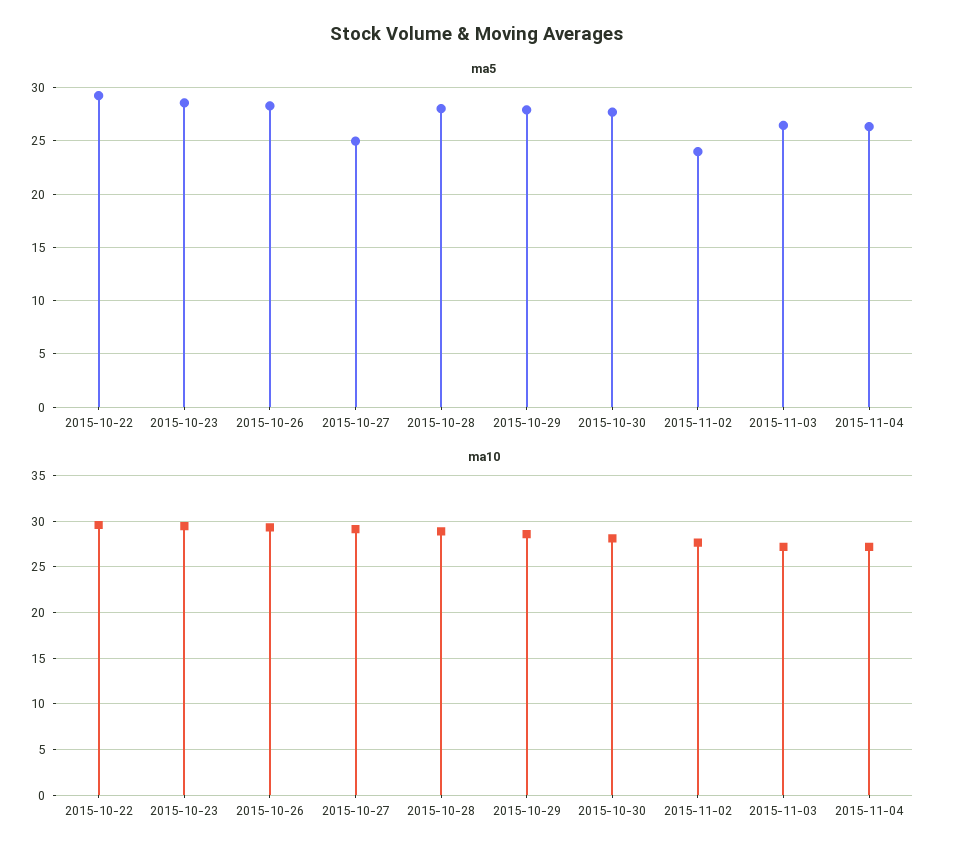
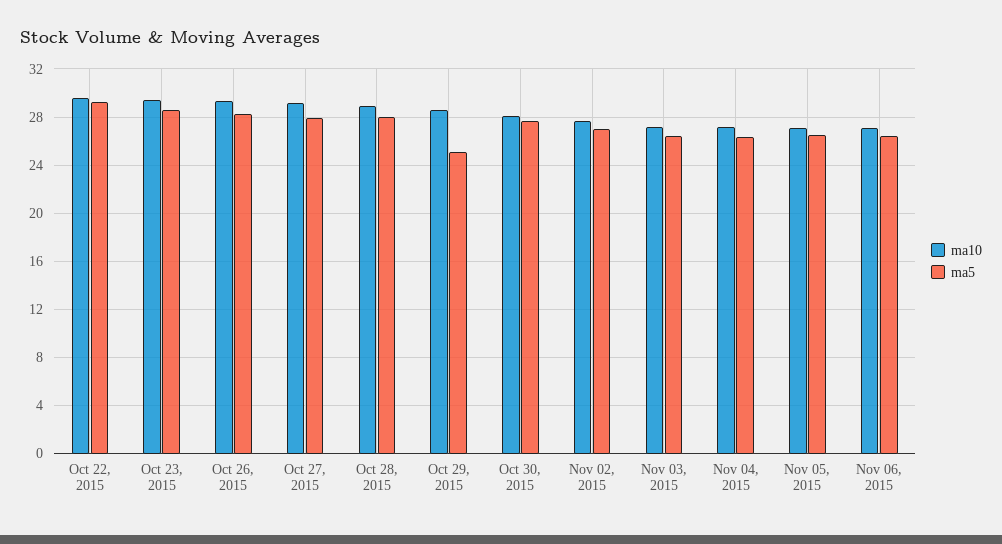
ma5, 2015-10-27: 25 -> 28
ma5, 2015-10-29: 28 -> 25
ma5, 2015-11-02: 24 -> 27
ma10, Nov 05, 2015: none -> 27
ma5, Nov 05, 2015: none -> 26.5
ma10, Nov 06, 2015: none -> 27
ma5, Nov 06, 2015: none -> 26.5

